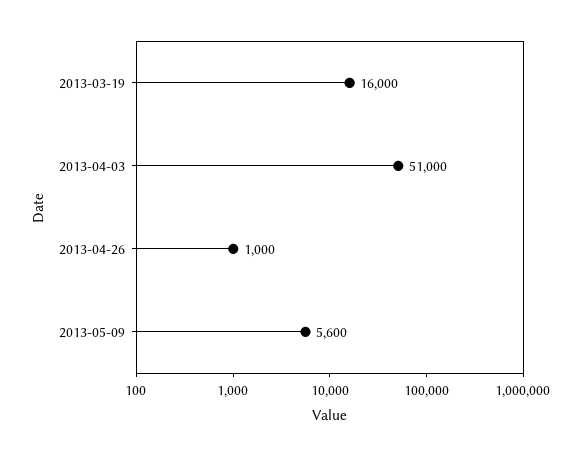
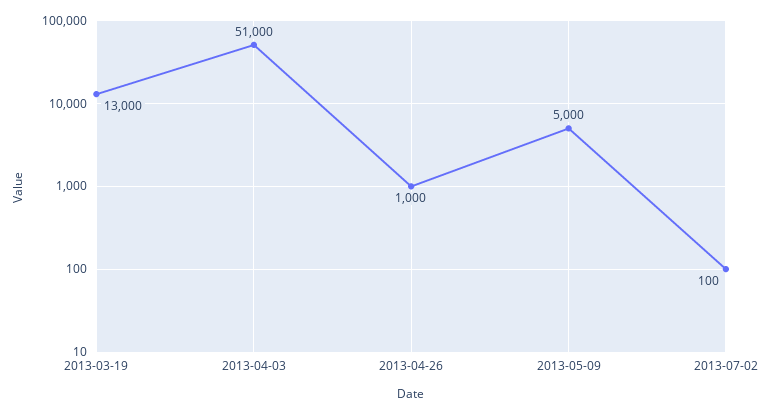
2013-03-19: 16000 -> 13000
2013-05-09: 5600 -> 5000
2013-07-02: none -> 100

